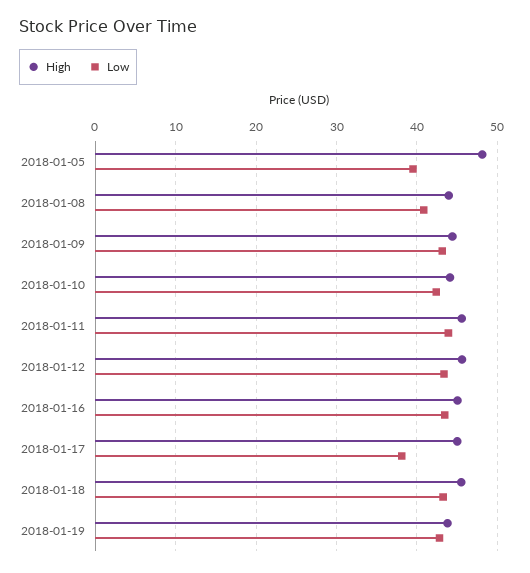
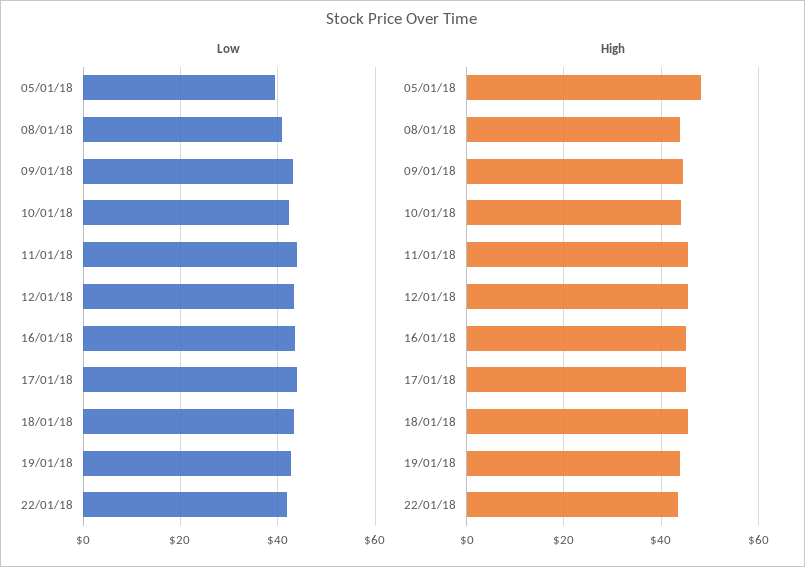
Low, 2018-01-17: 38 -> 44
Low, 22/01/18: none -> 42
High, 22/01/18: none -> 44

